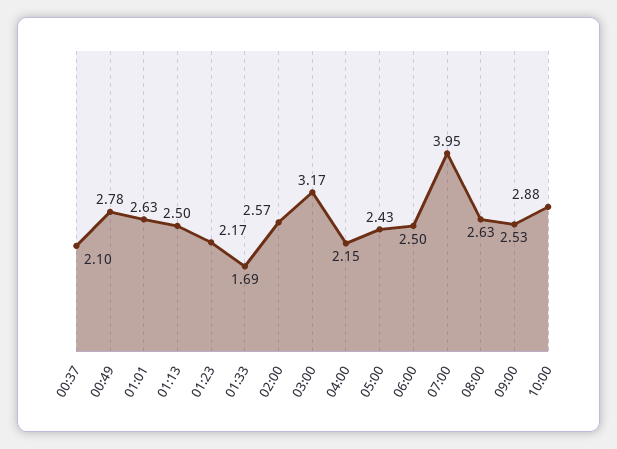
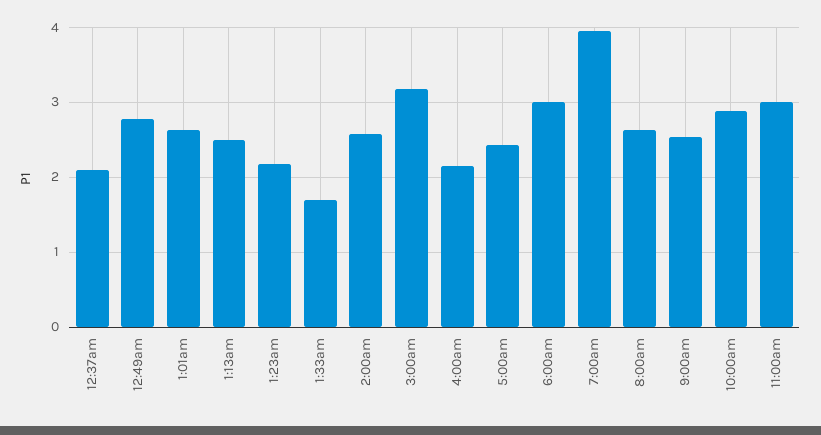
06:00: 2.5 -> 3
11:00am: none -> 3

